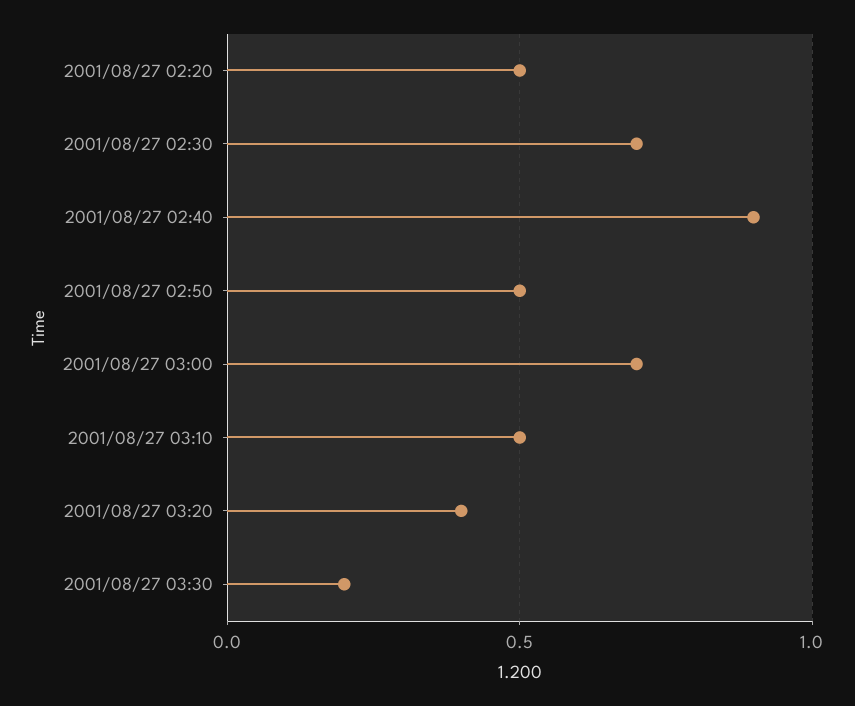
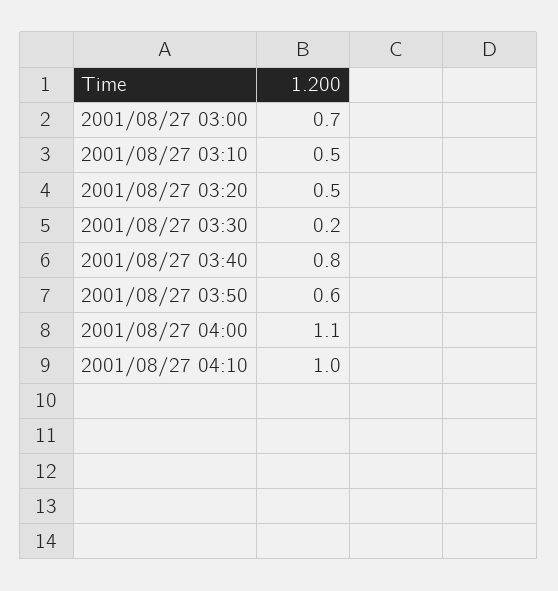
2001/08/27 02:20: 0.5 -> none
2001/08/27 02:30: 0.7 -> none
2001/08/27 02:40: 0.9 -> none
2001/08/27 02:50: 0.5 -> none
2001/08/27 03:20: 0.4 -> 0.5
2001/08/27 03:40: none -> 0.8
2001/08/27 03:50: none -> 0.6
2001/08/27 04:00: none -> 1.1
2001/08/27 04:10: none -> 1

